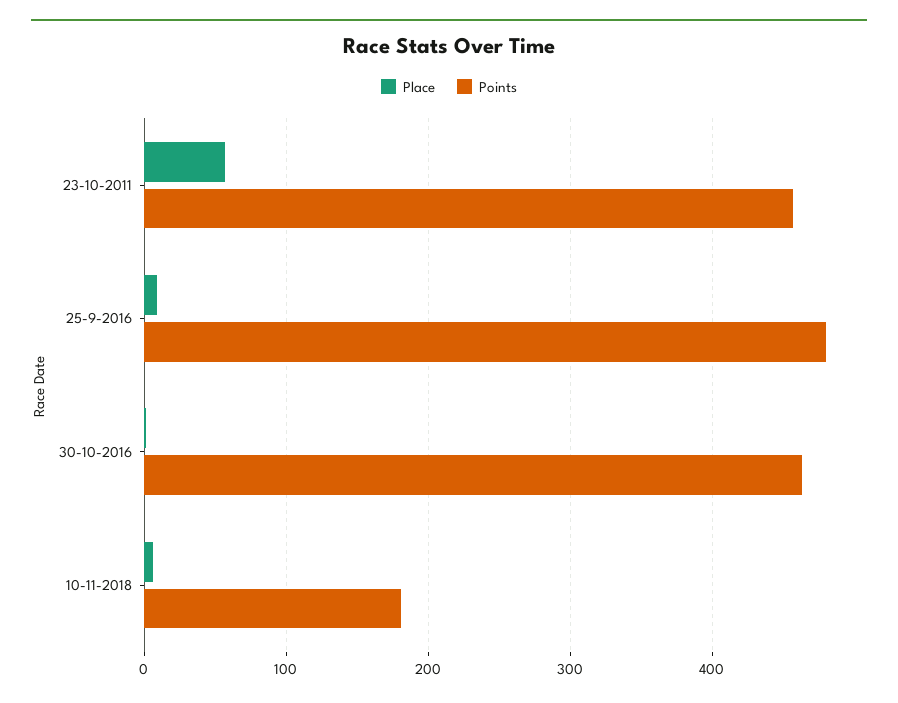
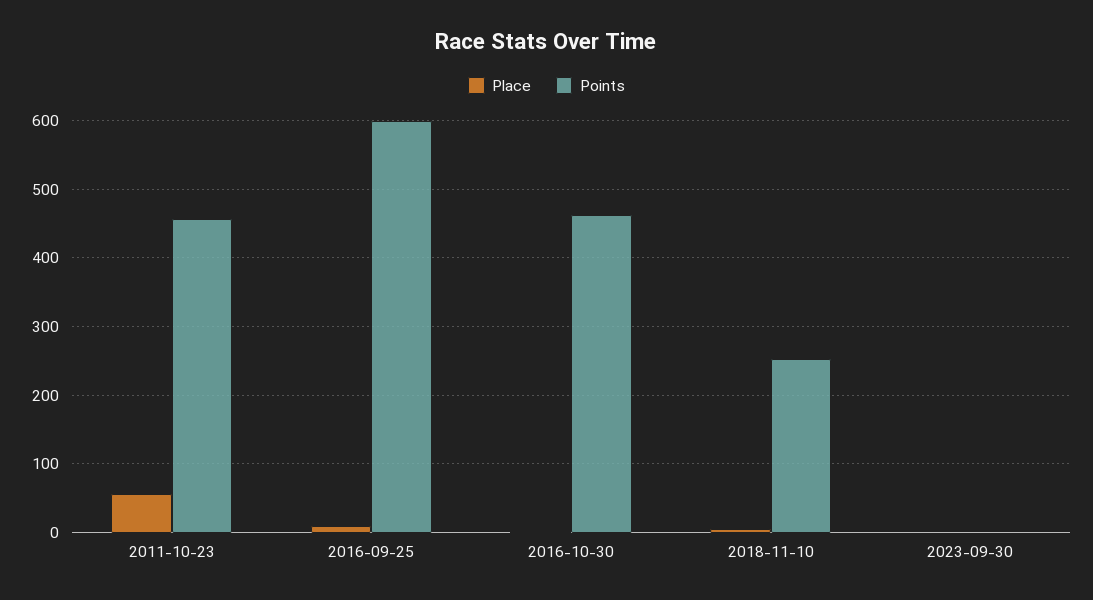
Points, 25-9-2016: 480 -> 600
Points, 10-11-2018: 180 -> 250
Place, 2023-09-30: none -> 0
Points, 2023-09-30: none -> 0

